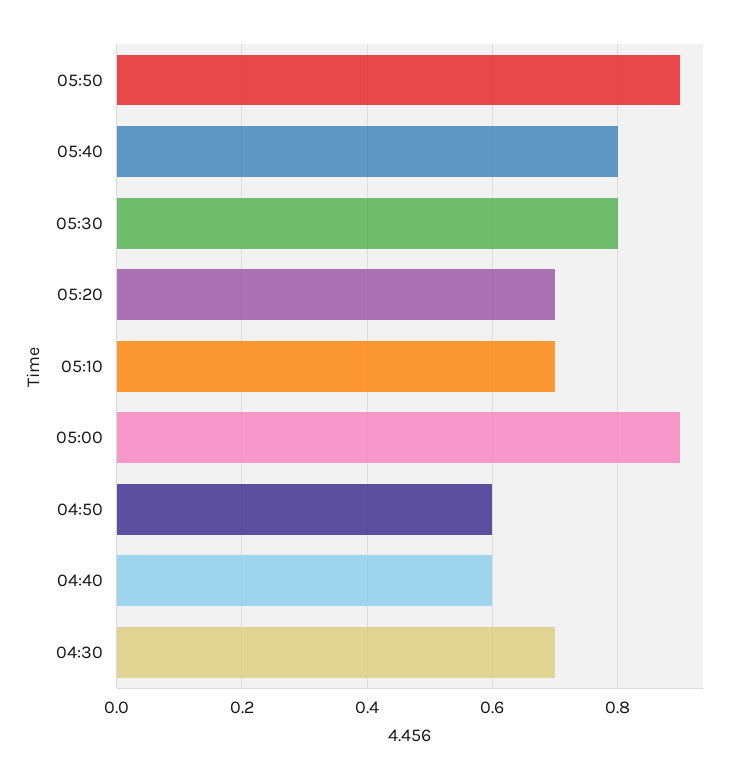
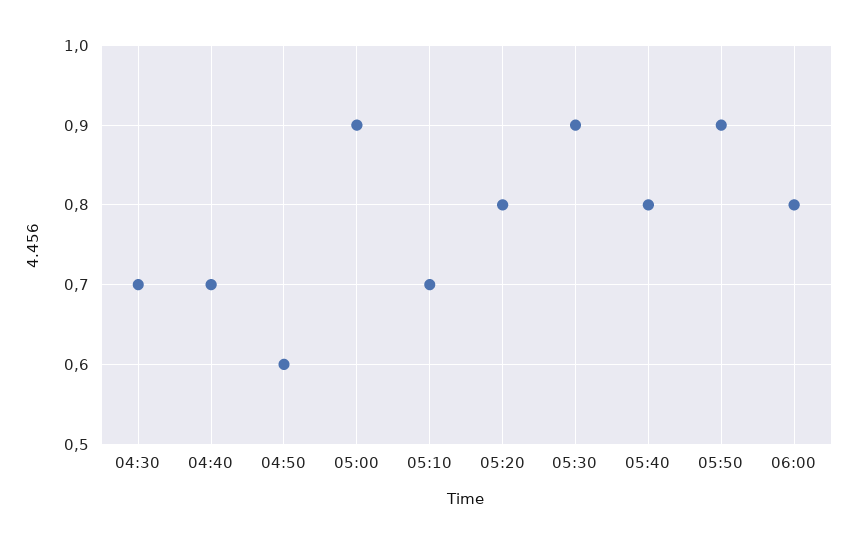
05:30: 0.8 -> 0.9
05:20: 0.7 -> 0.8
04:40: 0.6 -> 0.7
06:00: none -> 0.8

